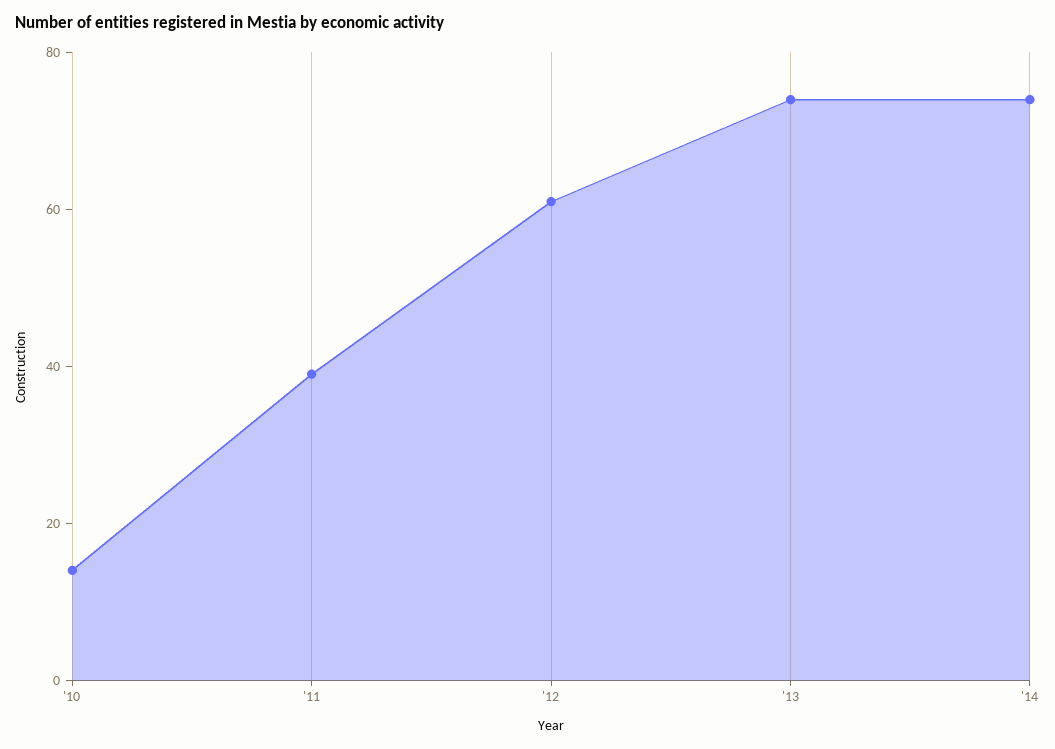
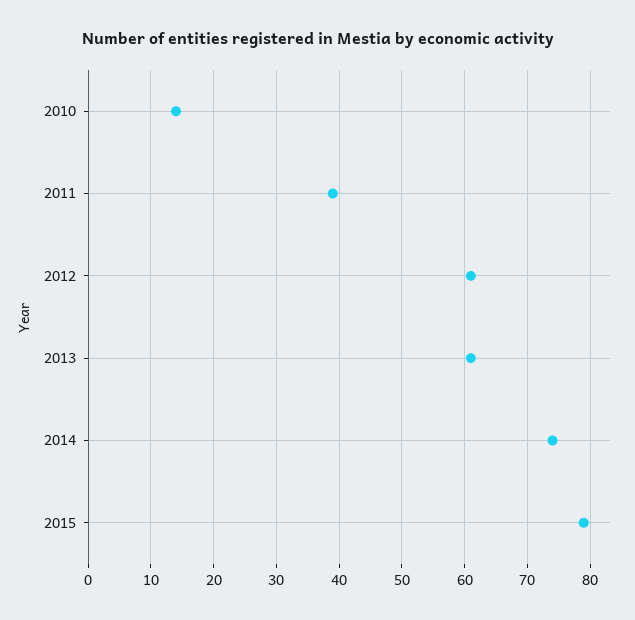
'13: 75 -> 61
2015: none -> 79

